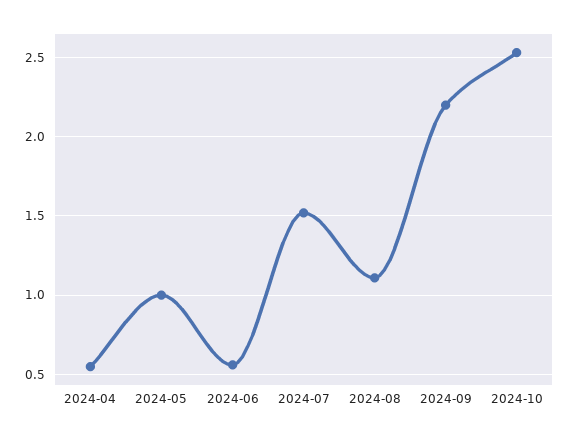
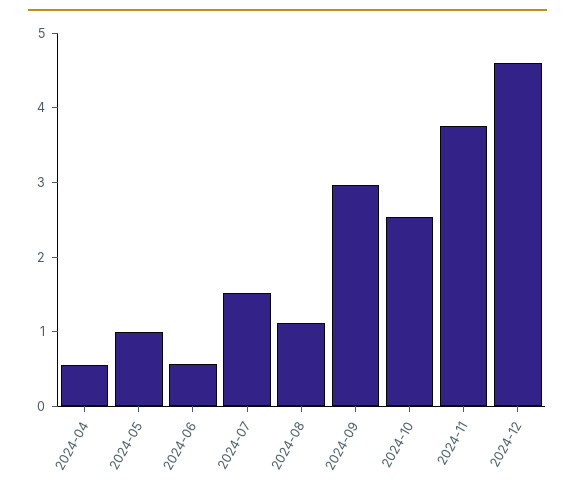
2024-09: 2.2 -> 3
2024-11: none -> 3.8
2024-12: none -> 4.6

